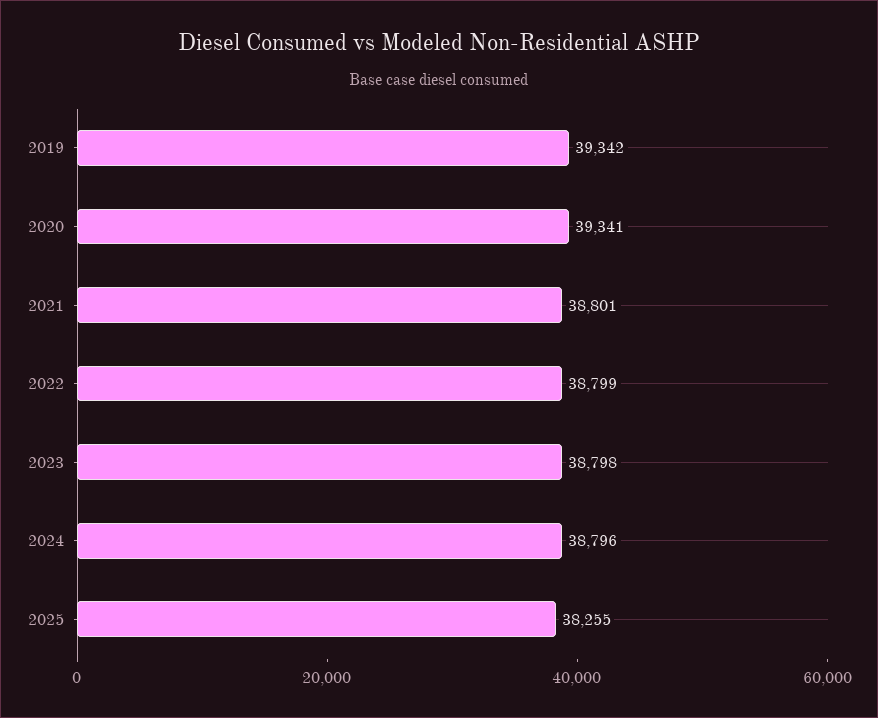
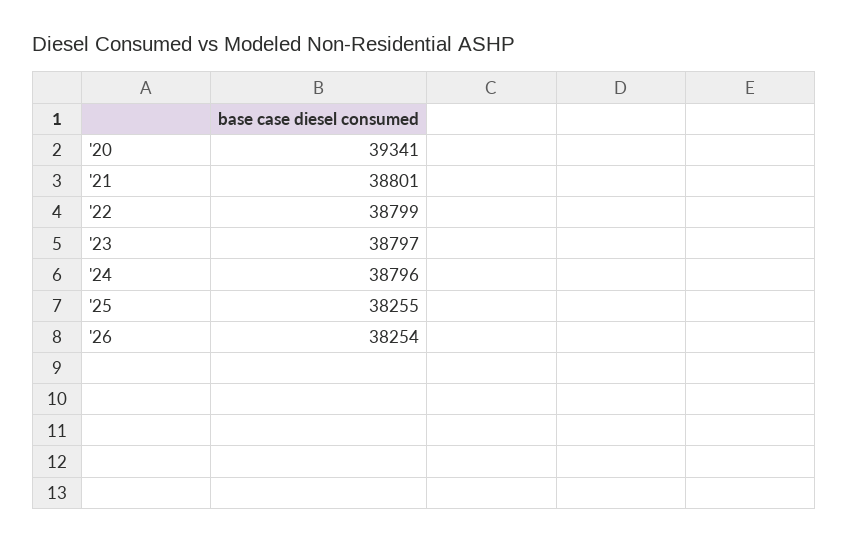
2019: 39342 -> none
2023: 38798 -> 38797
'26: none -> 38254

